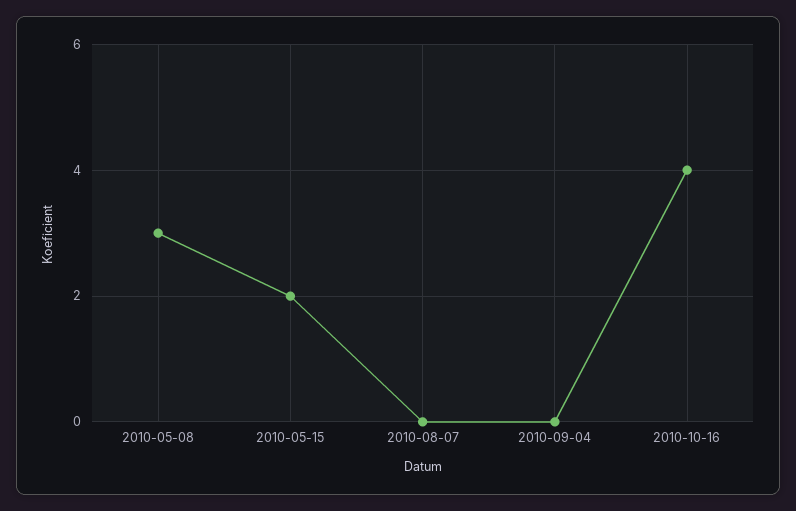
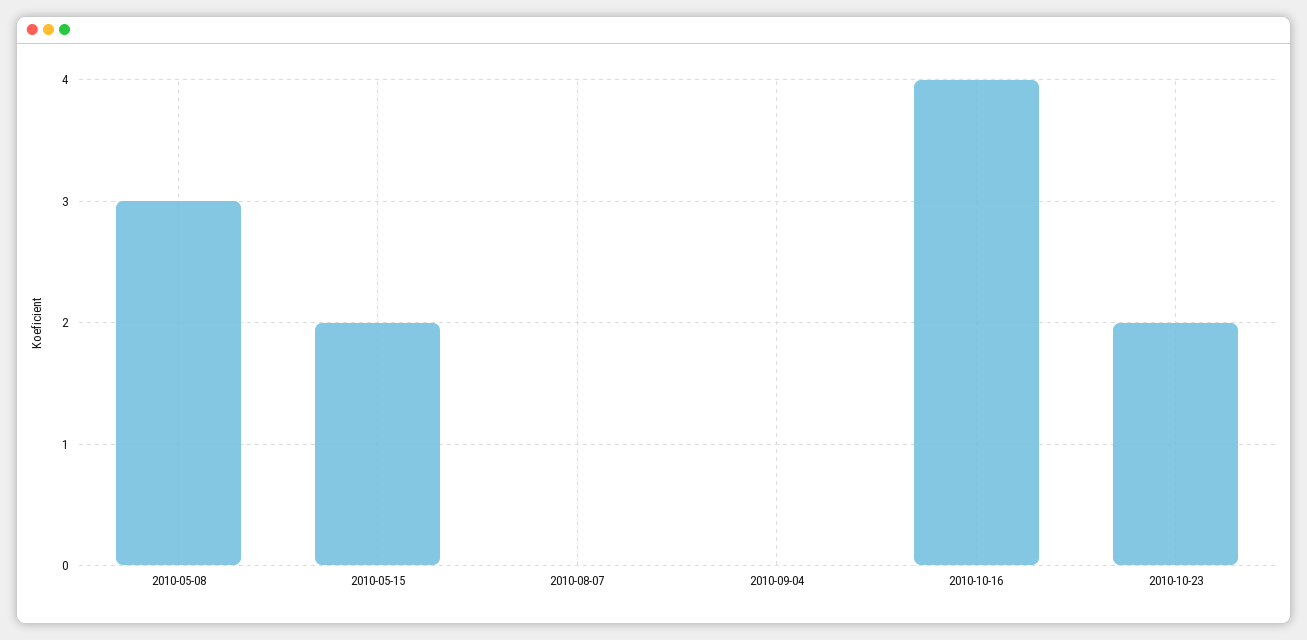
2010-10-23: none -> 2

